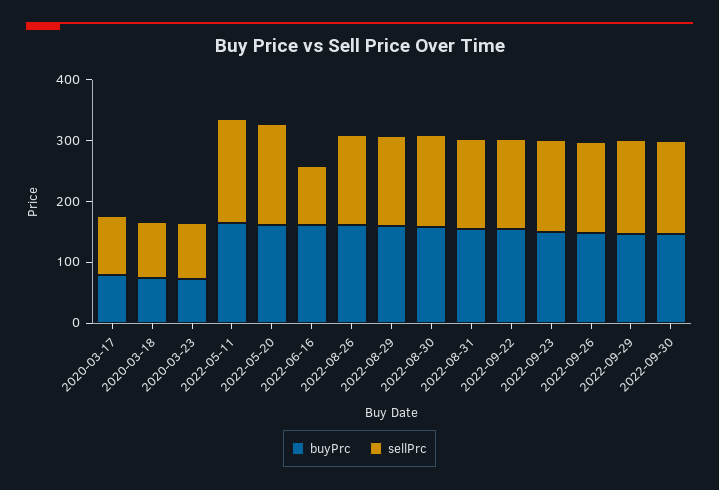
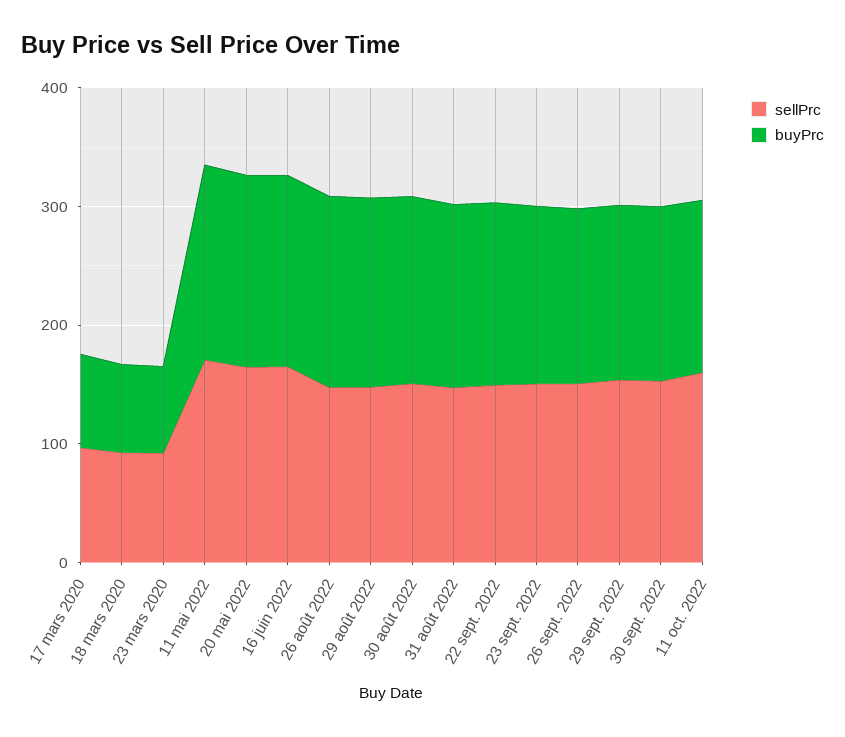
sellPrc, 2022-06-16: 100 -> 160
sellPrc, 11 oct. 2022: none -> 160
buyPrc, 11 oct. 2022: none -> 140

